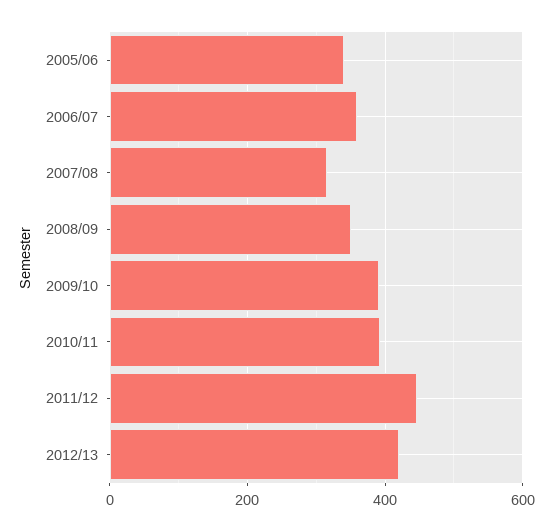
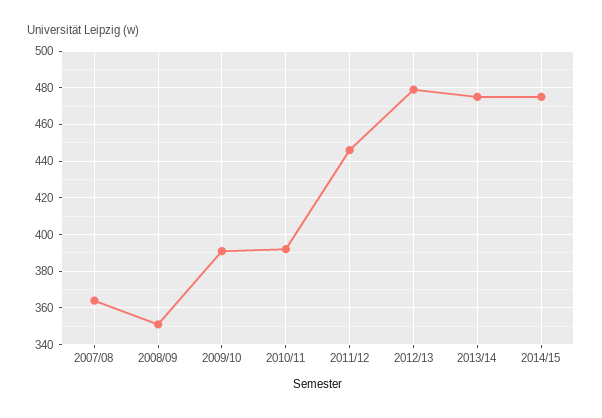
2005/06: 340 -> none
2006/07: 360 -> none
2007/08: 320 -> 365
2012/13: 420 -> 480
2013/14: none -> 475
2014/15: none -> 475

